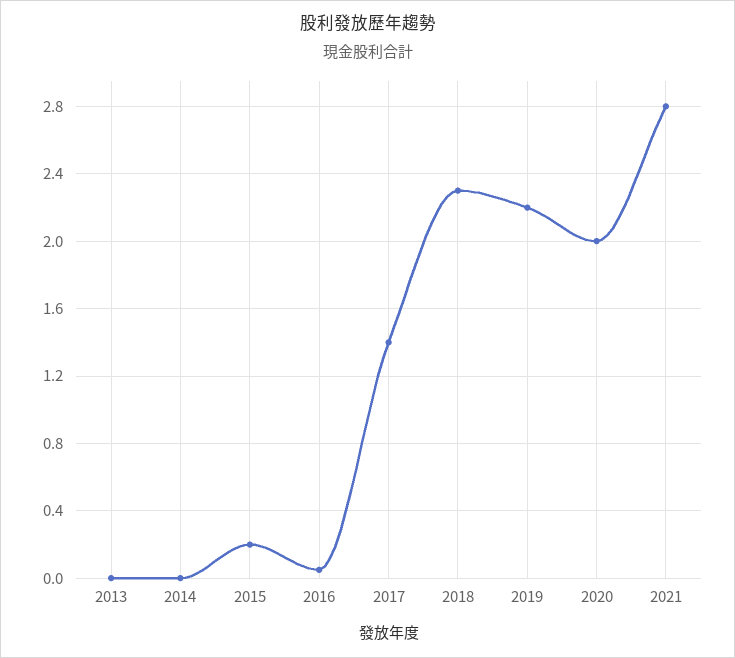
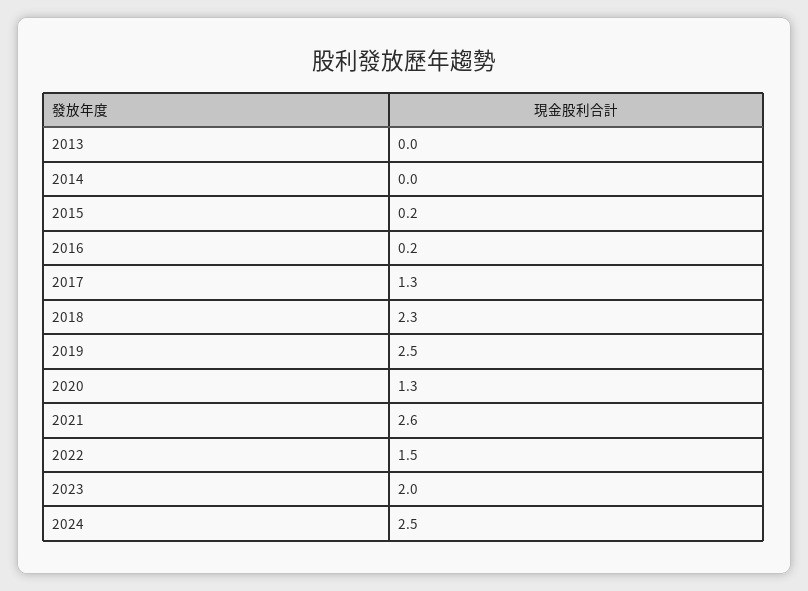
2016: 0.05 -> 0.2
2017: 1.4 -> 1.3
2019: 2.2 -> 2.5
2020: 2 -> 1.3
2021: 2.8 -> 2.6
2022: none -> 1.5
2023: none -> 2
2024: none -> 2.5

